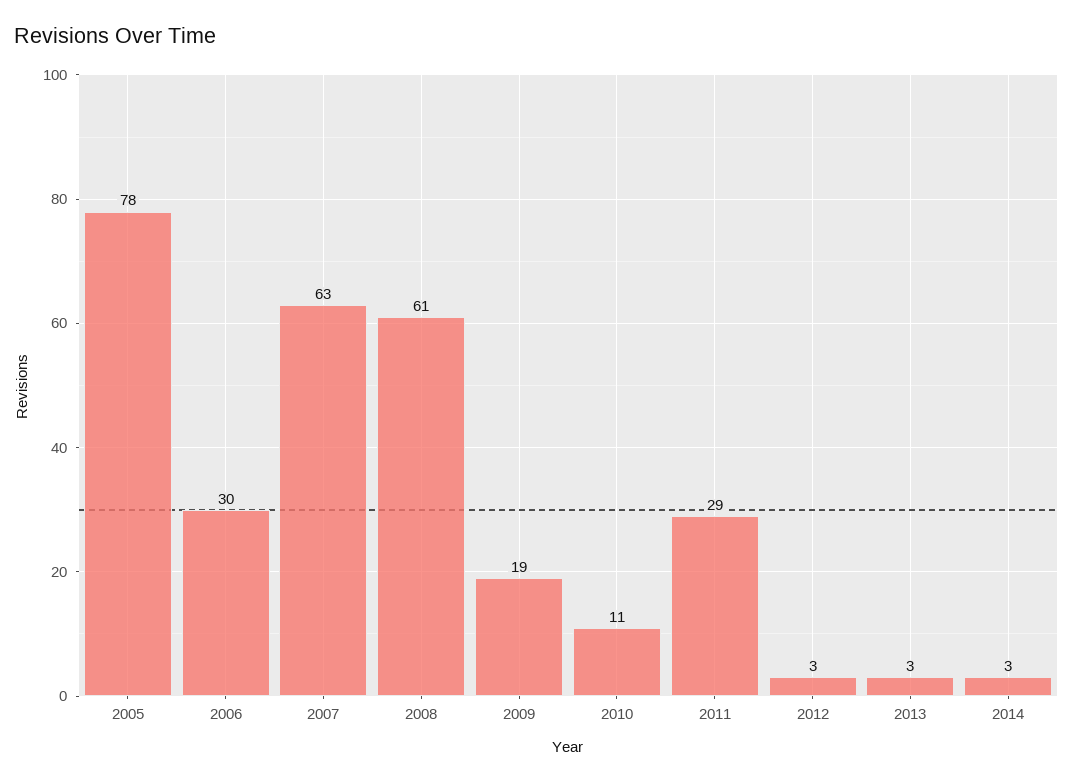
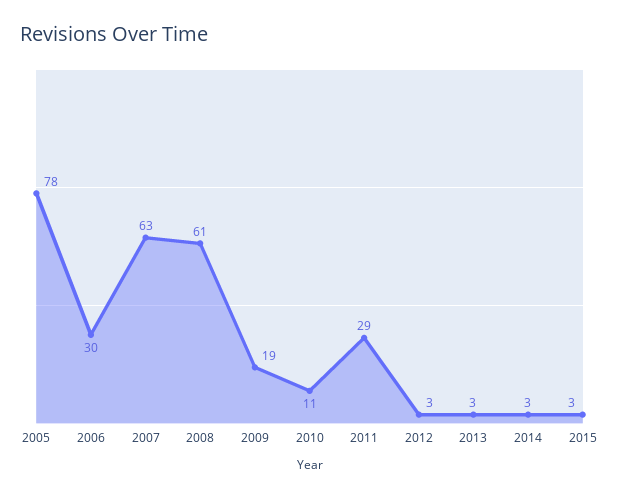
2015: none -> 3

